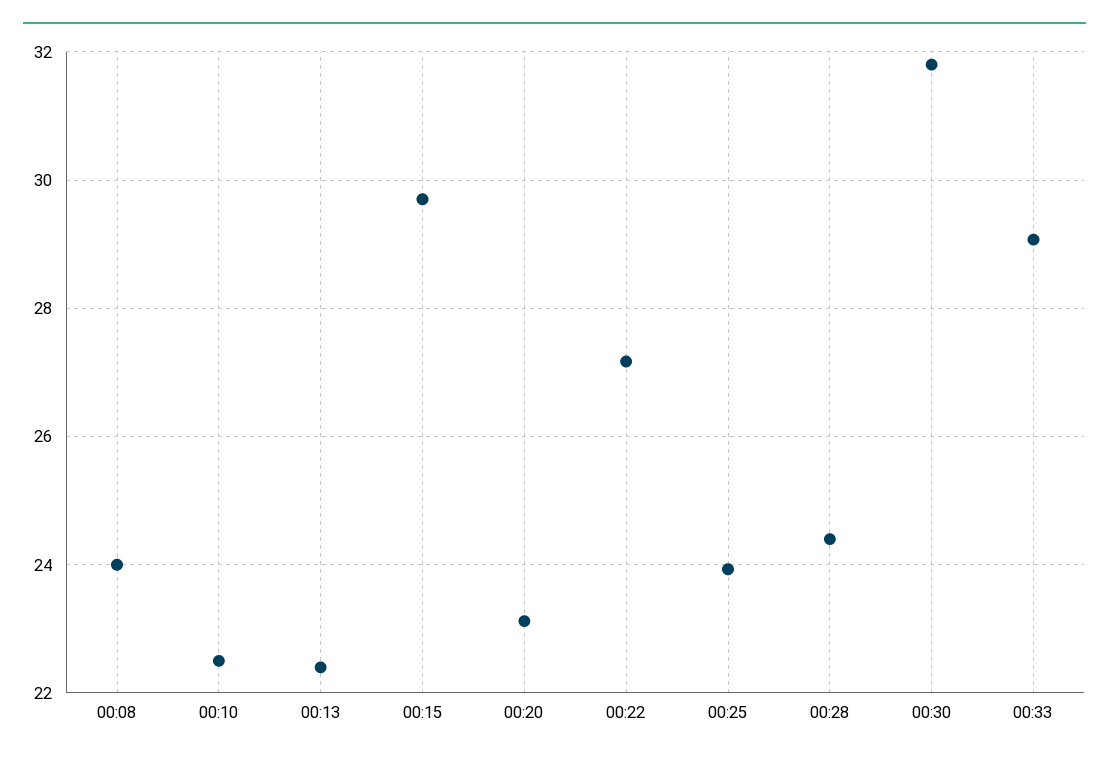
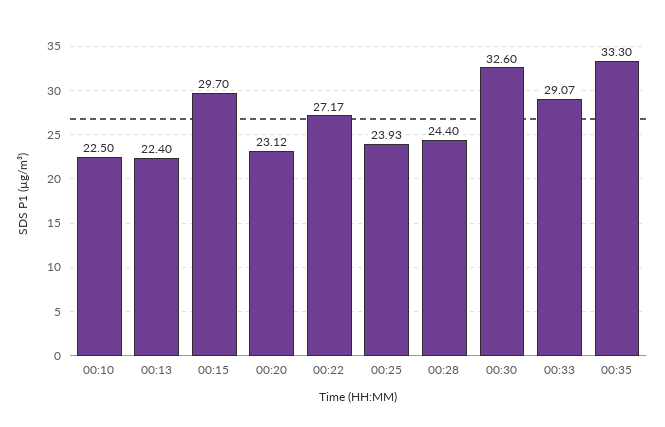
00:08: 24 -> none
00:30: 31.8 -> 32.6
00:35: none -> 33.3

